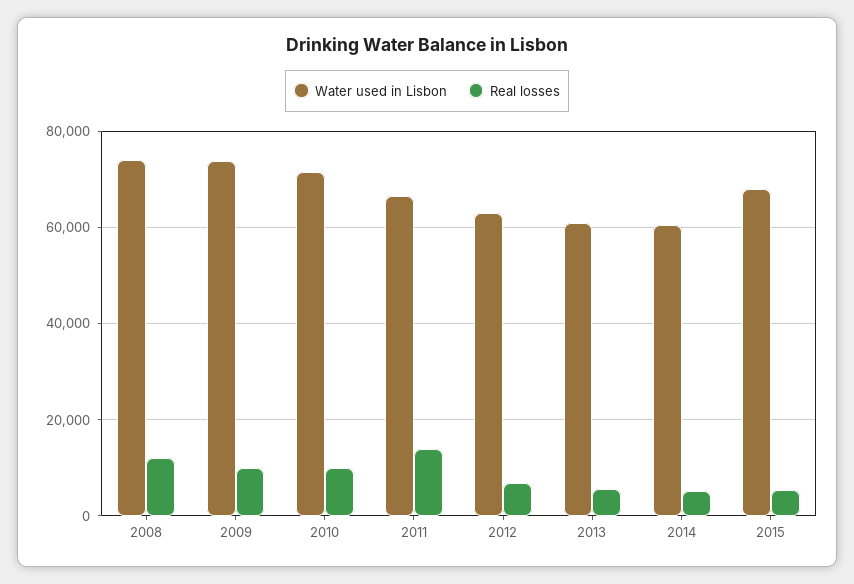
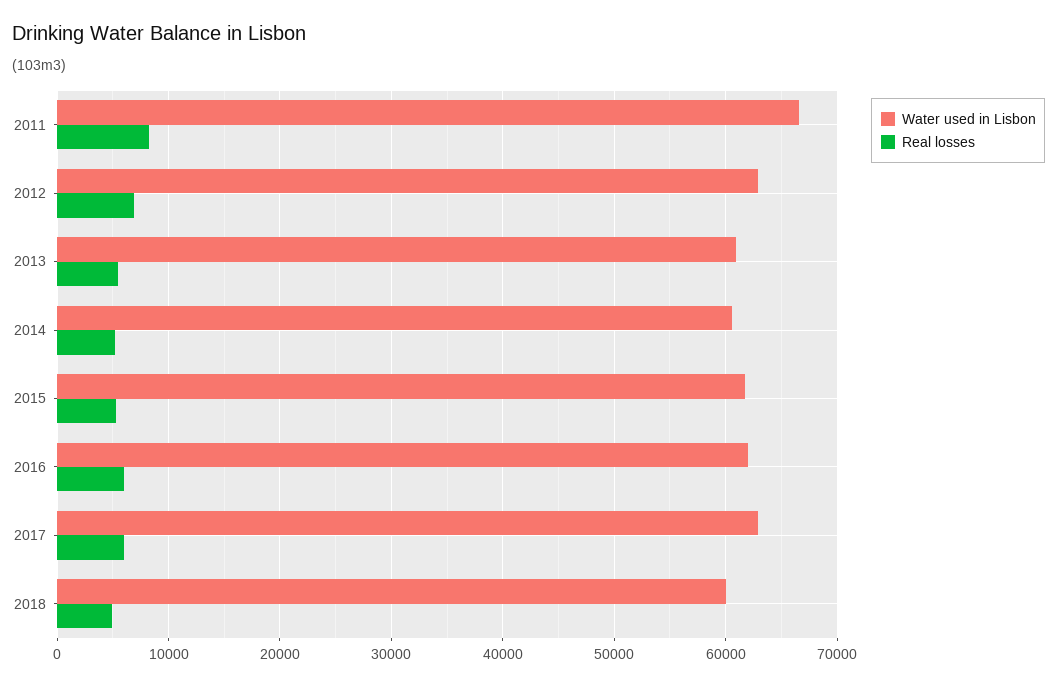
Water used in Lisbon, 2008: 74000 -> none
Real losses, 2008: 12000 -> none
Water used in Lisbon, 2009: 74000 -> none
Real losses, 2009: 10000 -> none
Water used in Lisbon, 2010: 72000 -> none
Real losses, 2010: 10000 -> none
Real losses, 2011: 14000 -> 8000
Water used in Lisbon, 2015: 68000 -> 62000
Water used in Lisbon, 2016: none -> 62000
Real losses, 2016: none -> 6000
Water used in Lisbon, 2017: none -> 63000
Real losses, 2017: none -> 6000
Water used in Lisbon, 2018: none -> 60000
Real losses, 2018: none -> 5000

